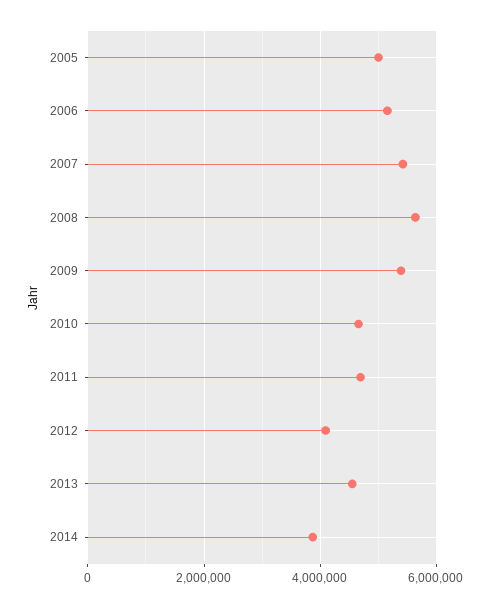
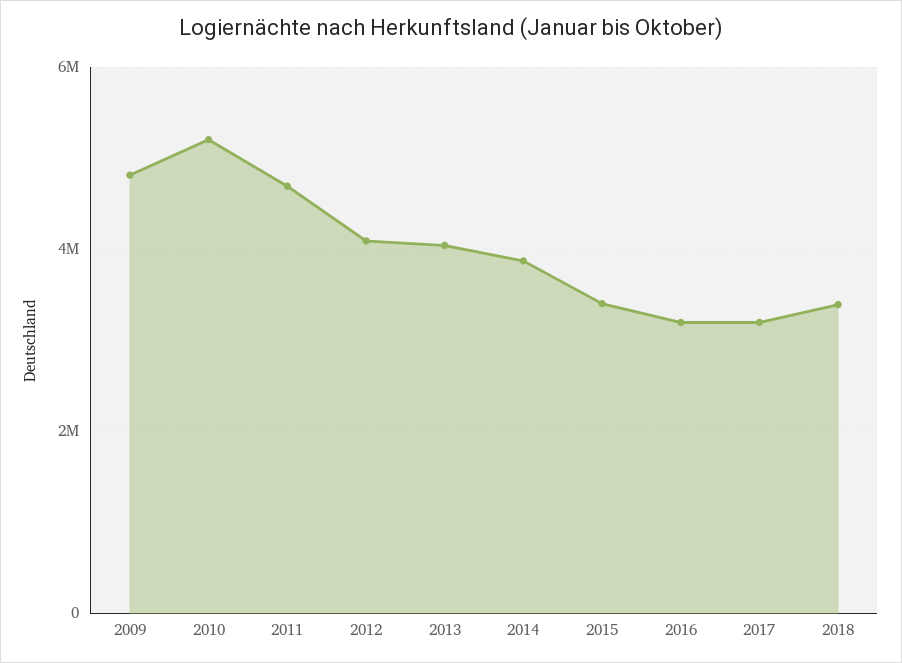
2005: 5000000 -> none
2006: 5200000 -> none
2007: 5400000 -> none
2008: 5600000 -> none
2009: 5400000 -> 4800000
2010: 4600000 -> 5200000
2013: 4600000 -> 4000000
2015: none -> 3400000
2016: none -> 3200000
2017: none -> 3200000
2018: none -> 3400000

